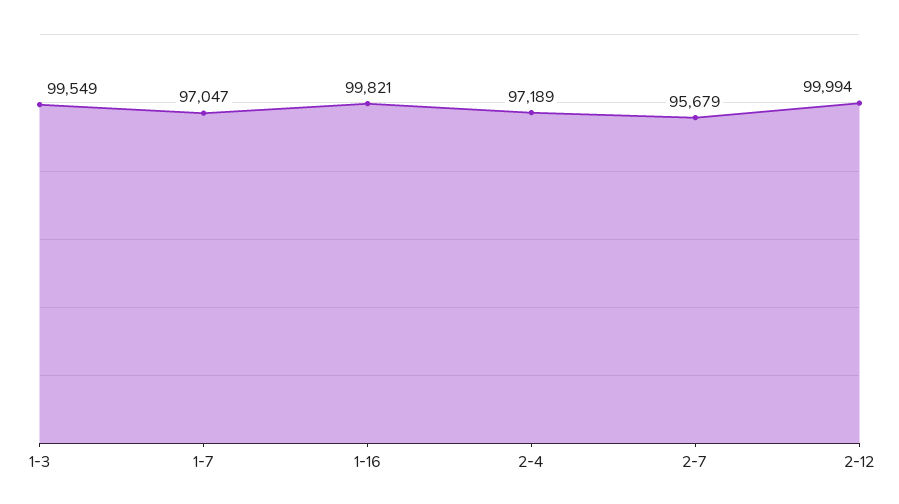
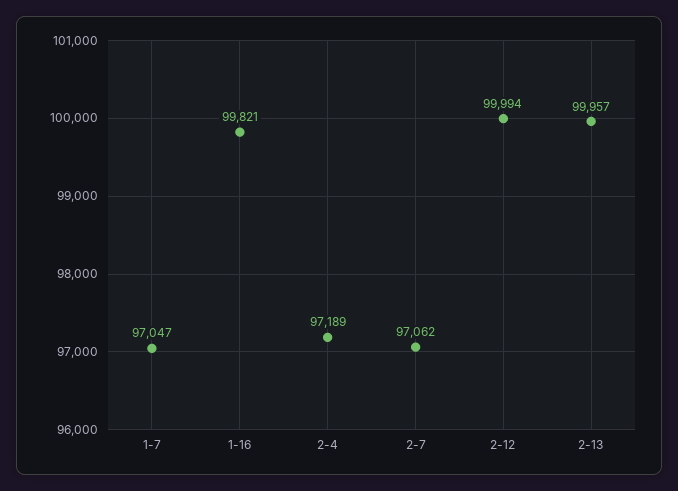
1-3: 99549 -> none
2-7: 95679 -> 97062
2-13: none -> 99957

